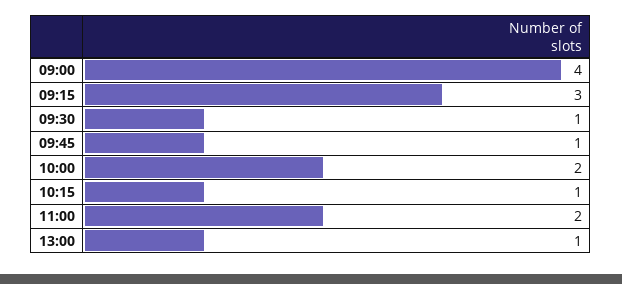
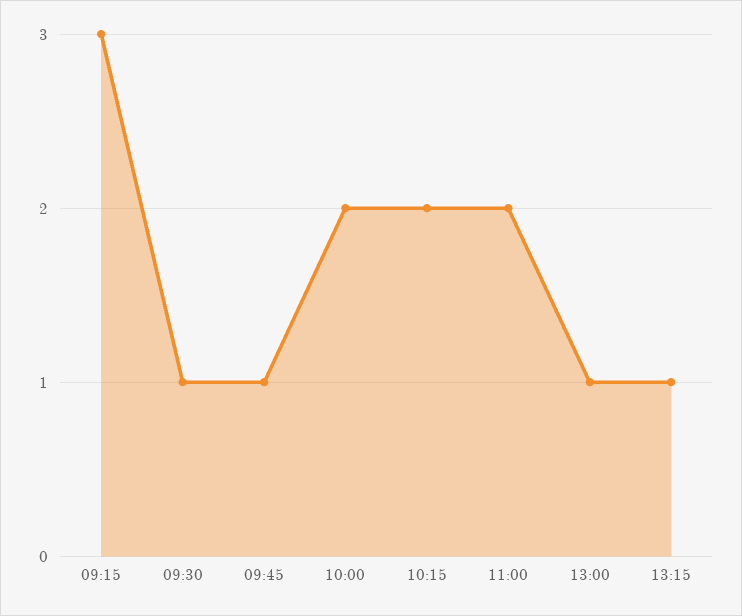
09:00: 4 -> none
10:15: 1 -> 2
13:15: none -> 1

